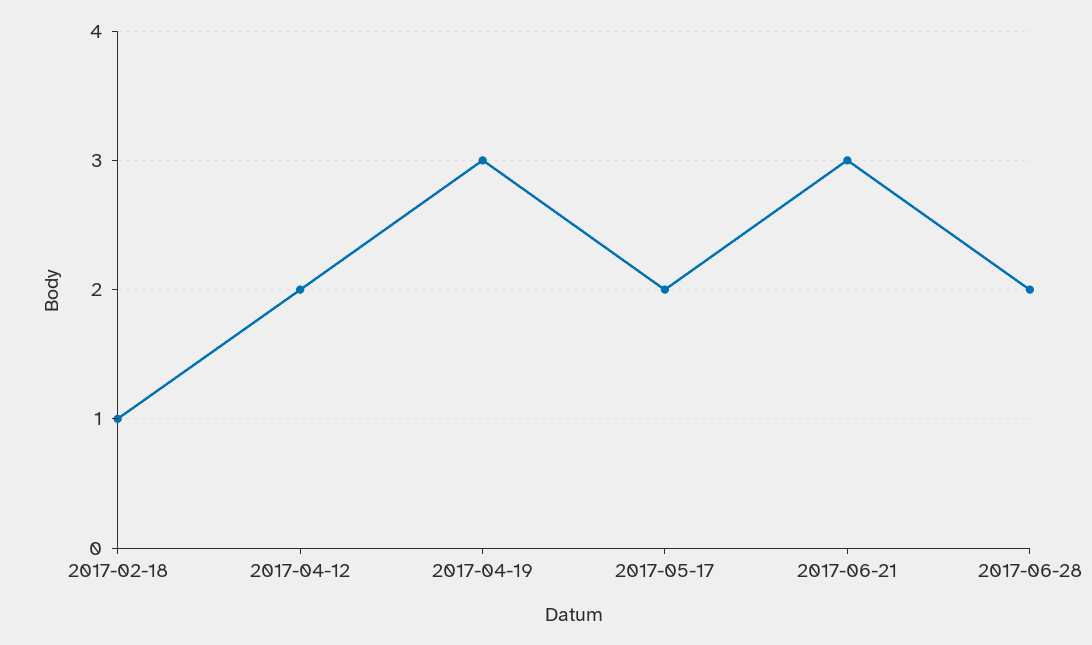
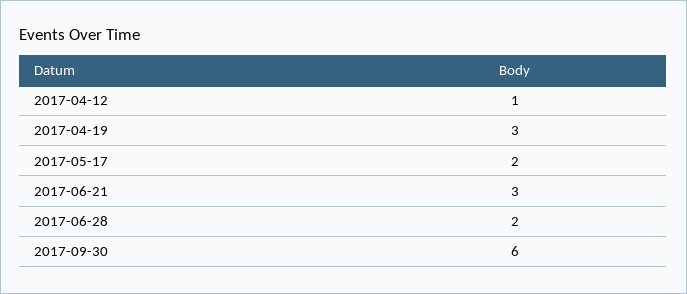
2017-02-18: 1 -> none
2017-04-12: 2 -> 1
2017-09-30: none -> 6

